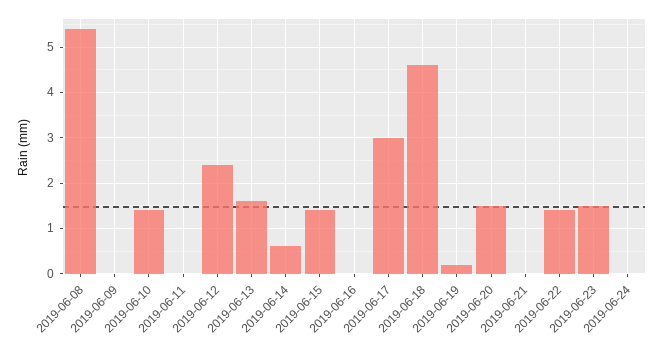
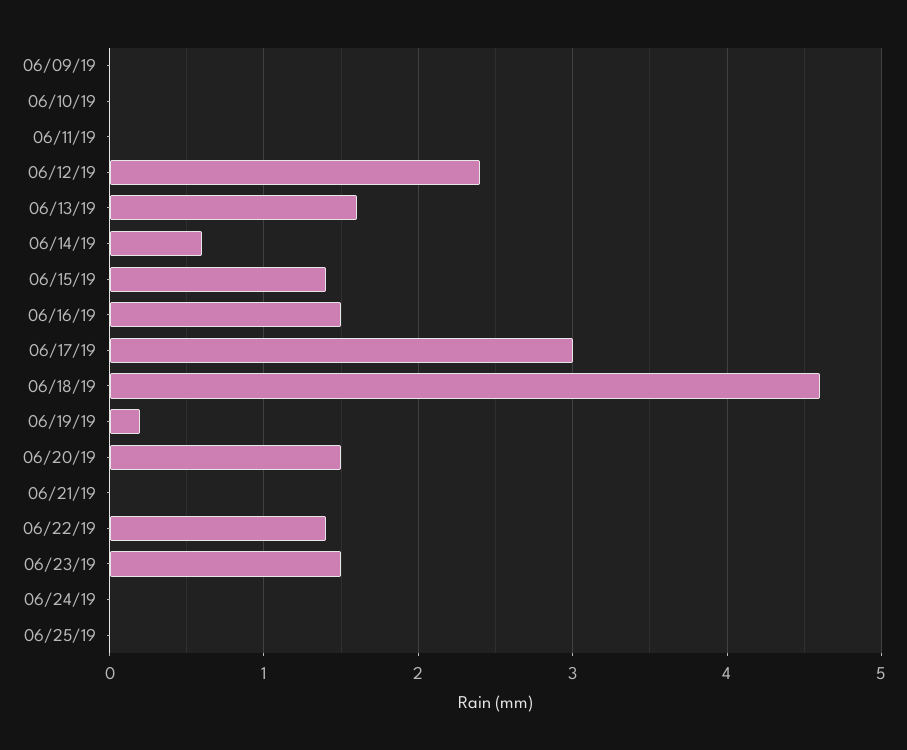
2019-06-08: 5.5 -> none
2019-06-10: 1.5 -> 0
2019-06-16: 0 -> 1.5
06/25/19: none -> 0

